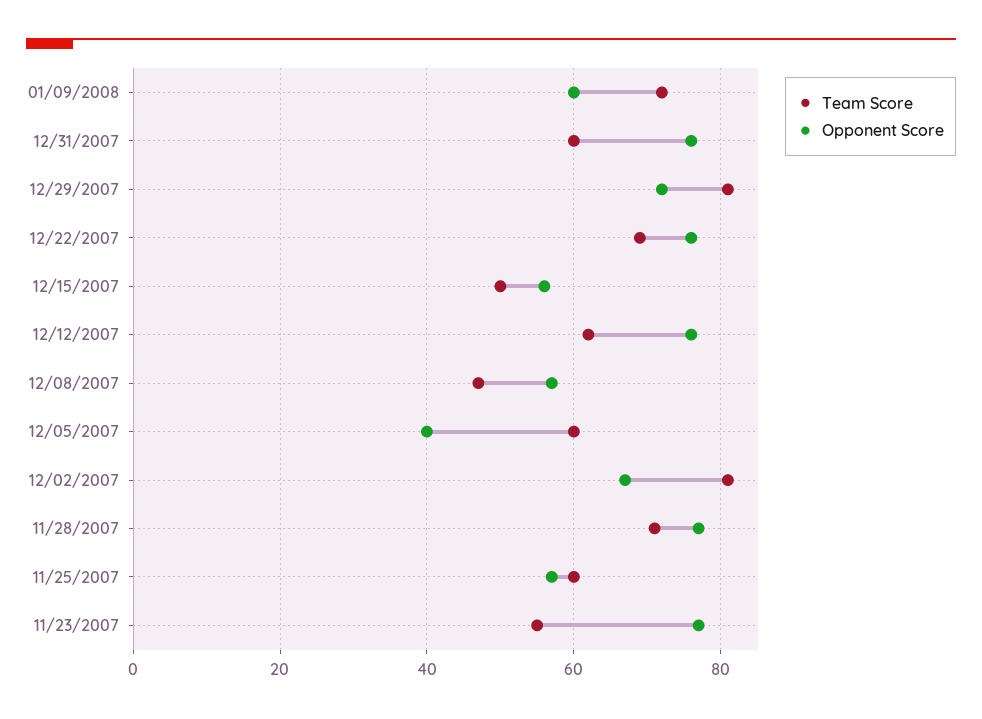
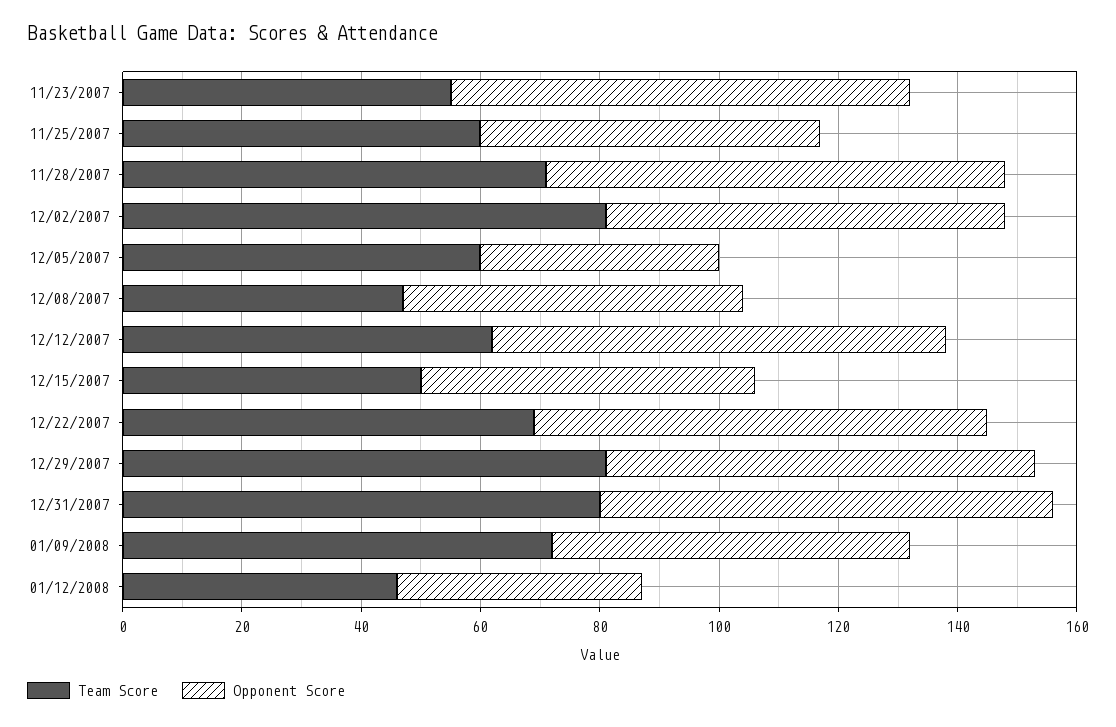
Team Score, 12/31/2007: 60 -> 80
Team Score, 01/12/2008: none -> 45
Opponent Score, 01/12/2008: none -> 40

